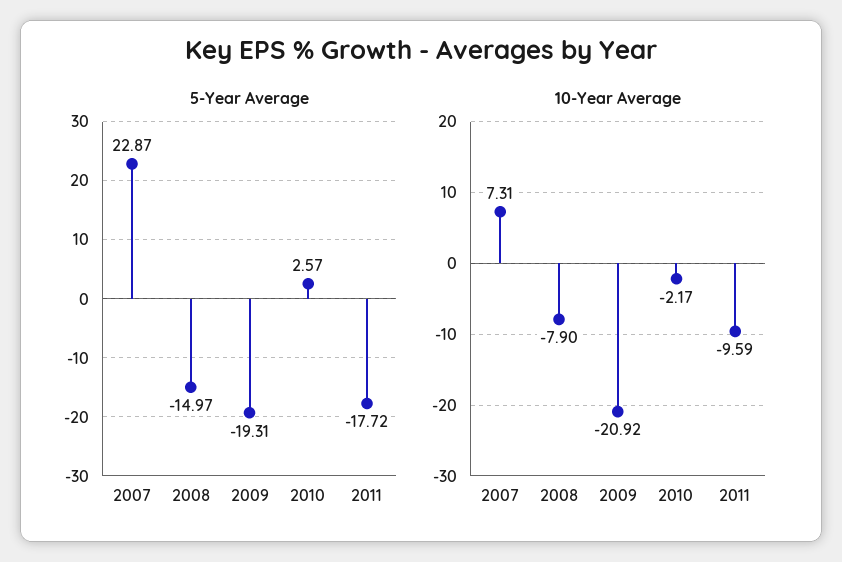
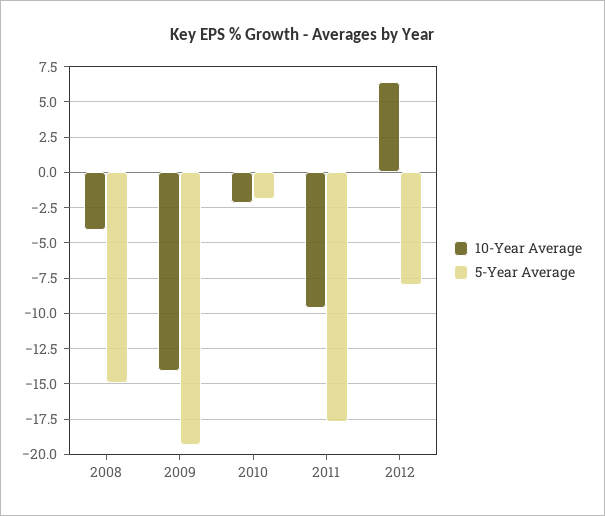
5-Year Average, 2007: 22.87 -> none
5-Year Average, 2010: 2.57 -> -2
10-Year Average, 2007: 7.31 -> none
10-Year Average, 2008: -7.9 -> -4
10-Year Average, 2009: -20.92 -> -14
10-Year Average, 2012: none -> 6.5
5-Year Average, 2012: none -> -8

